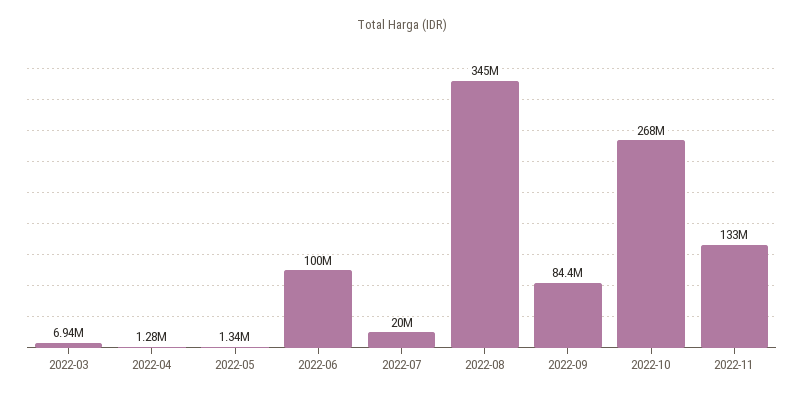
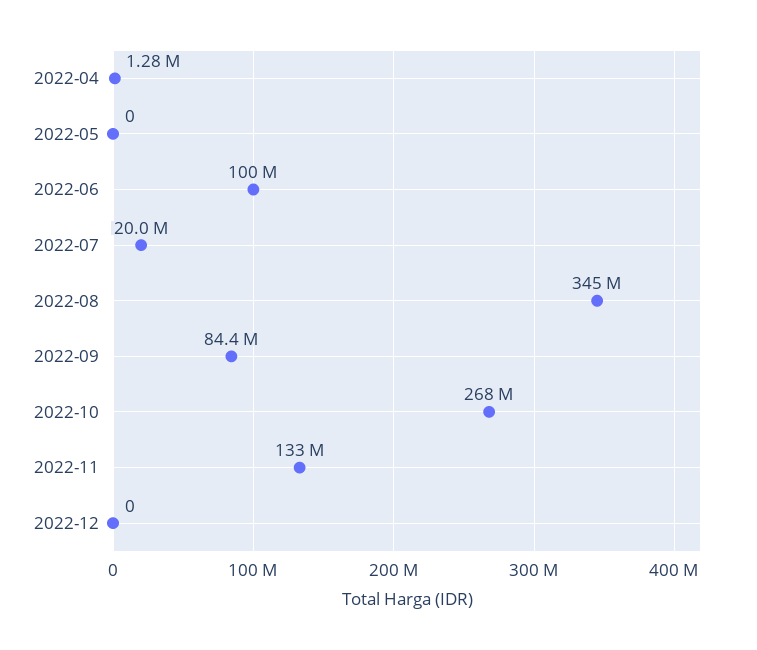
2022-03: 6940000 -> none
2022-05: 1340000 -> 0
2022-12: none -> 0

